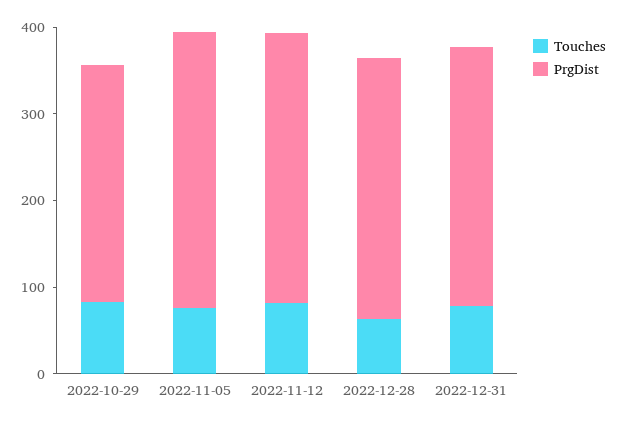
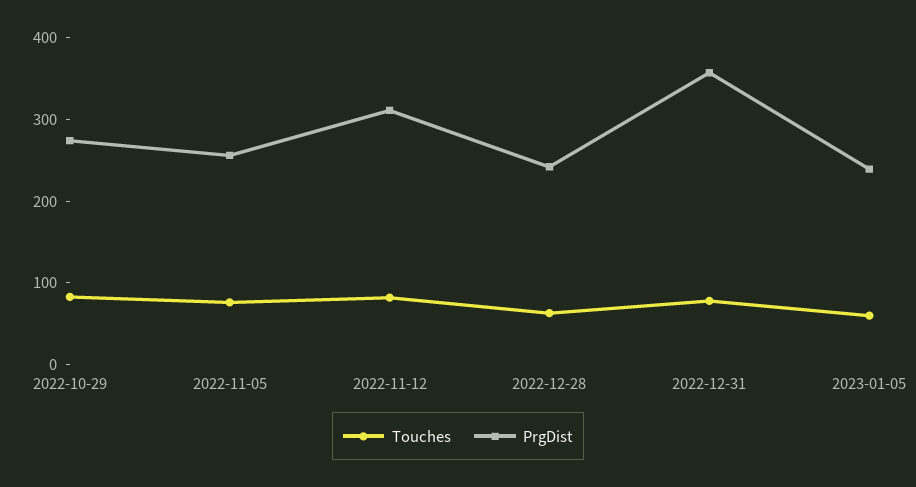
PrgDist, 2022-11-05: 320 -> 260
PrgDist, 2022-12-28: 300 -> 240
PrgDist, 2022-12-31: 300 -> 360
Touches, 2023-01-05: none -> 60
PrgDist, 2023-01-05: none -> 240

